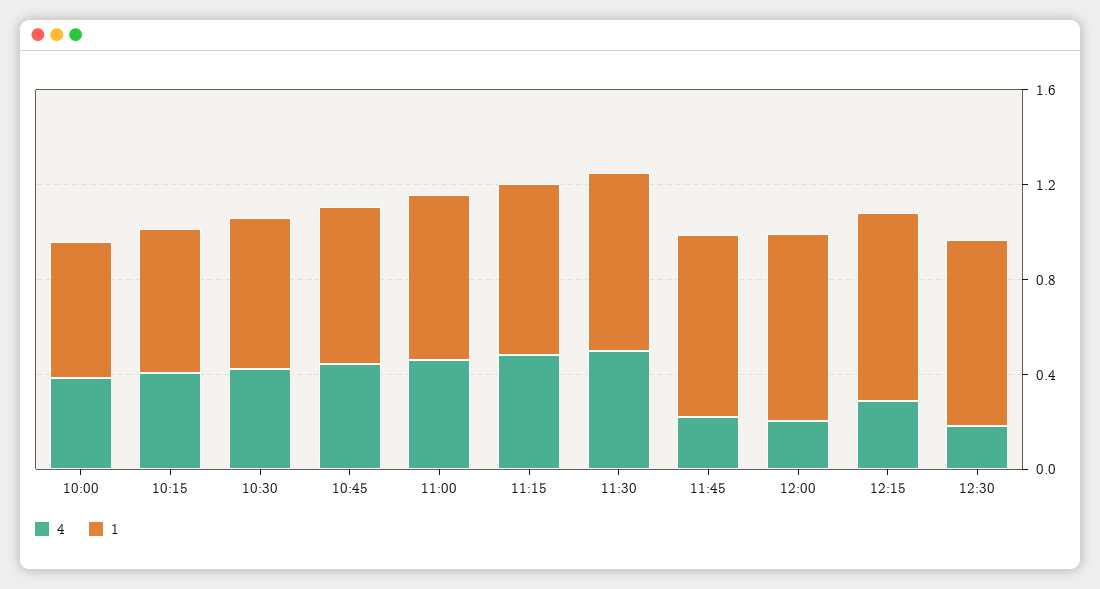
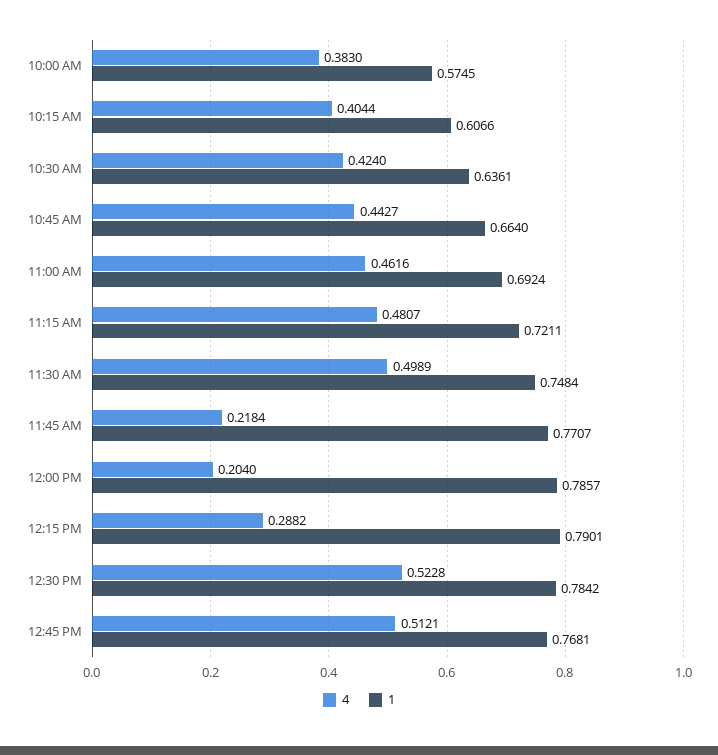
4, 12:30: 0.2 -> 0.5228
4, 12:45 PM: none -> 0.5121
1, 12:45 PM: none -> 0.7681

